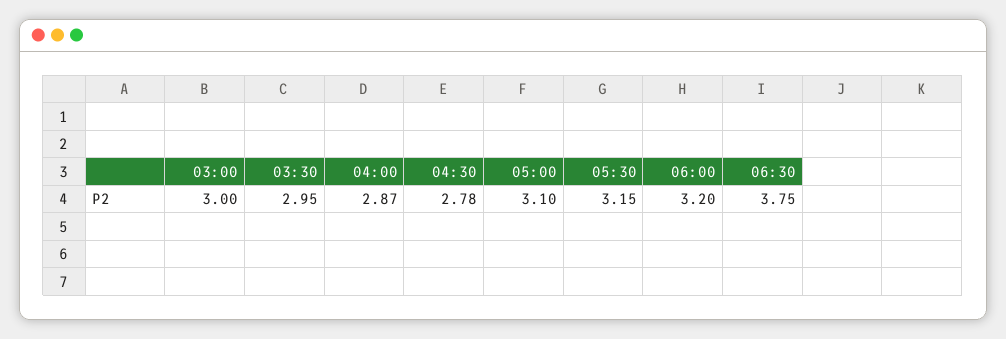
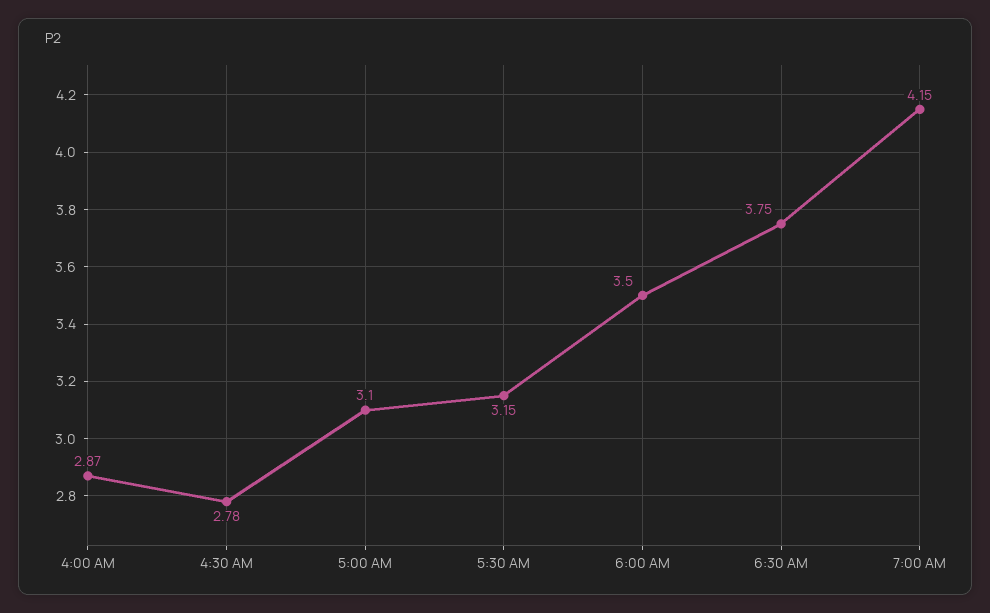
03:00: 3 -> none
03:30: 2.95 -> none
06:00: 3.2 -> 3.5
7:00 AM: none -> 4.15

